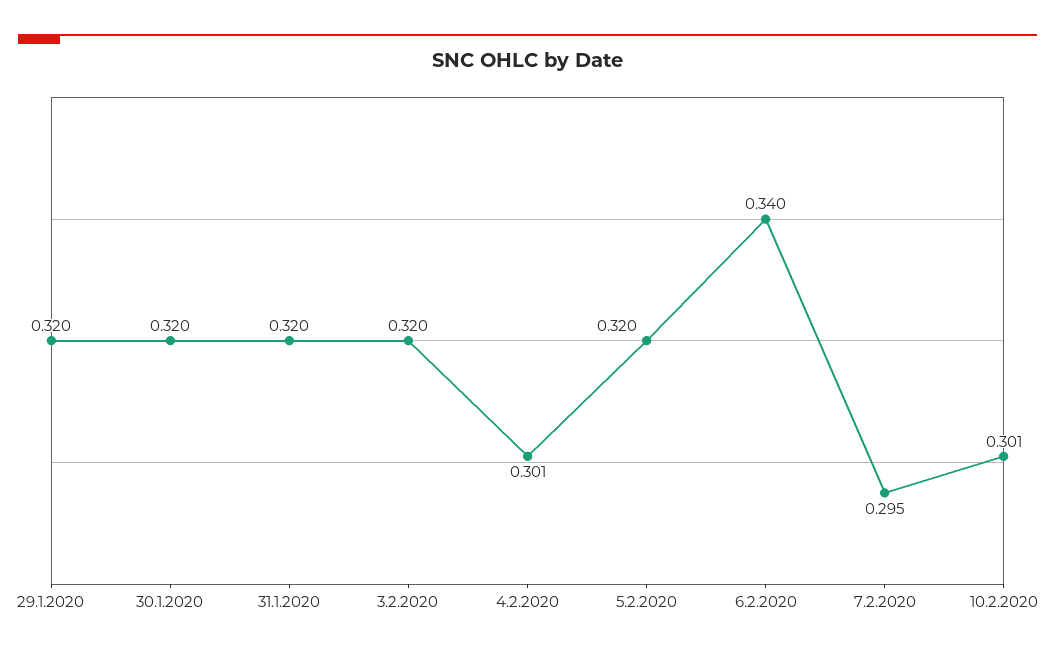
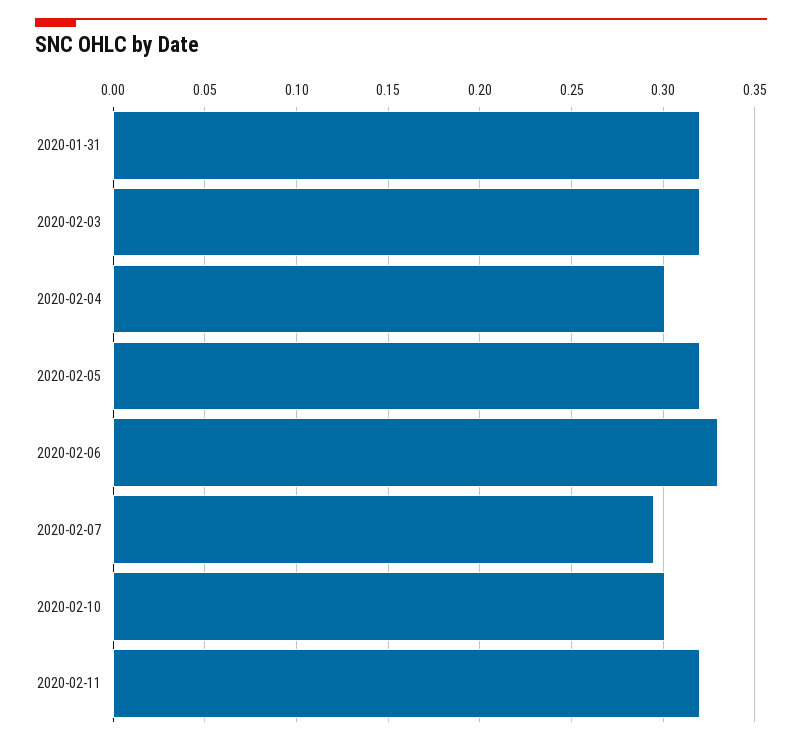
29.1.2020: 0.32 -> none
30.1.2020: 0.32 -> none
6.2.2020: 0.34 -> 0.33
2020-02-11: none -> 0.32

